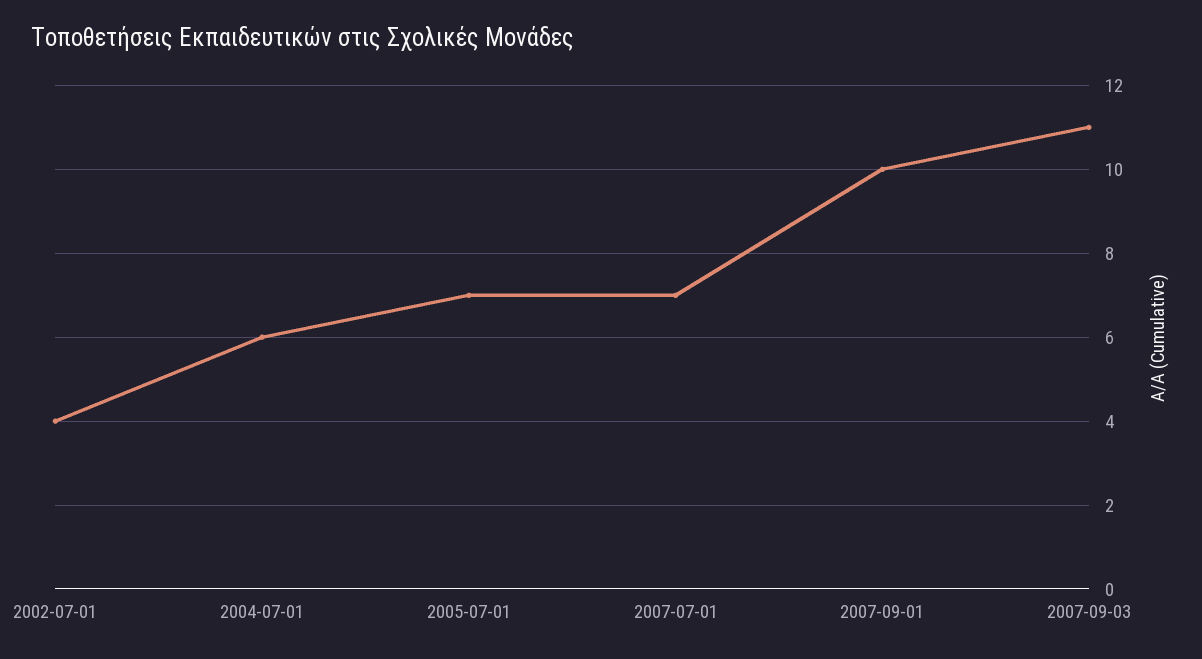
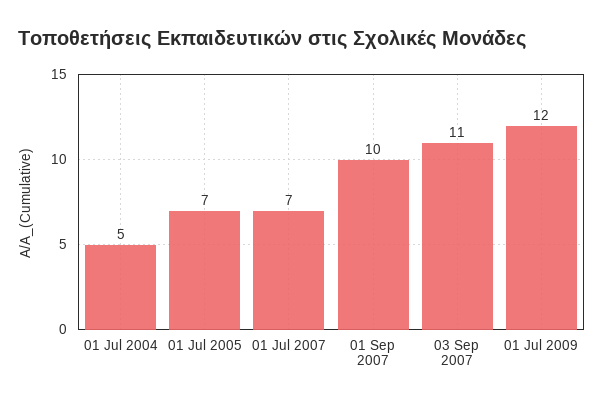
2002-07-01: 4 -> none
2004-07-01: 6 -> 5
01 Jul 2009: none -> 12

